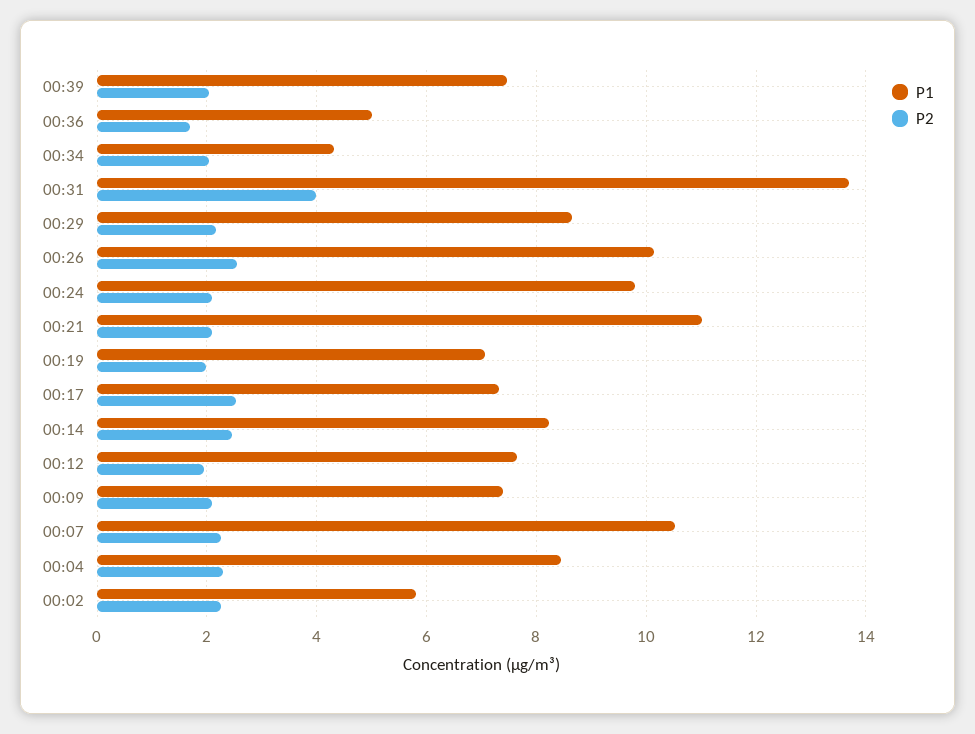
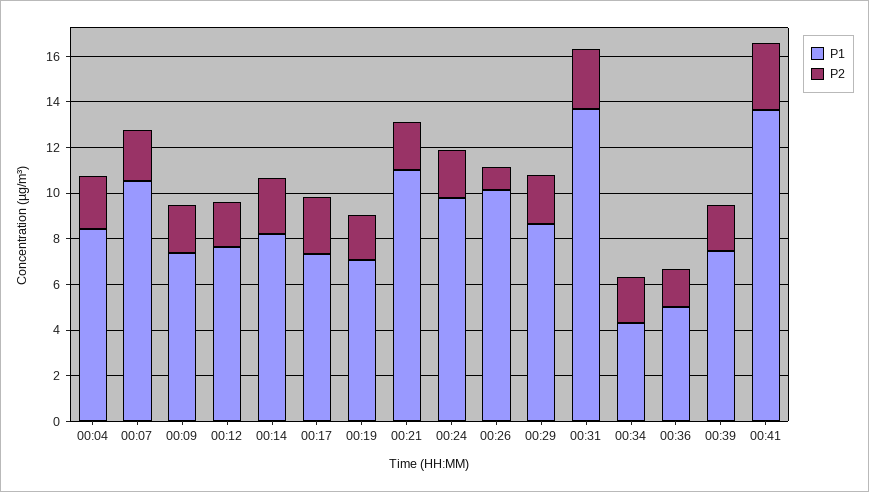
P2, 00:31: 4 -> 2.5
P2, 00:26: 2.6 -> 1
P1, 00:02: 5.8 -> none
P2, 00:02: 2.2 -> none
P1, 00:41: none -> 13.5
P2, 00:41: none -> 3

